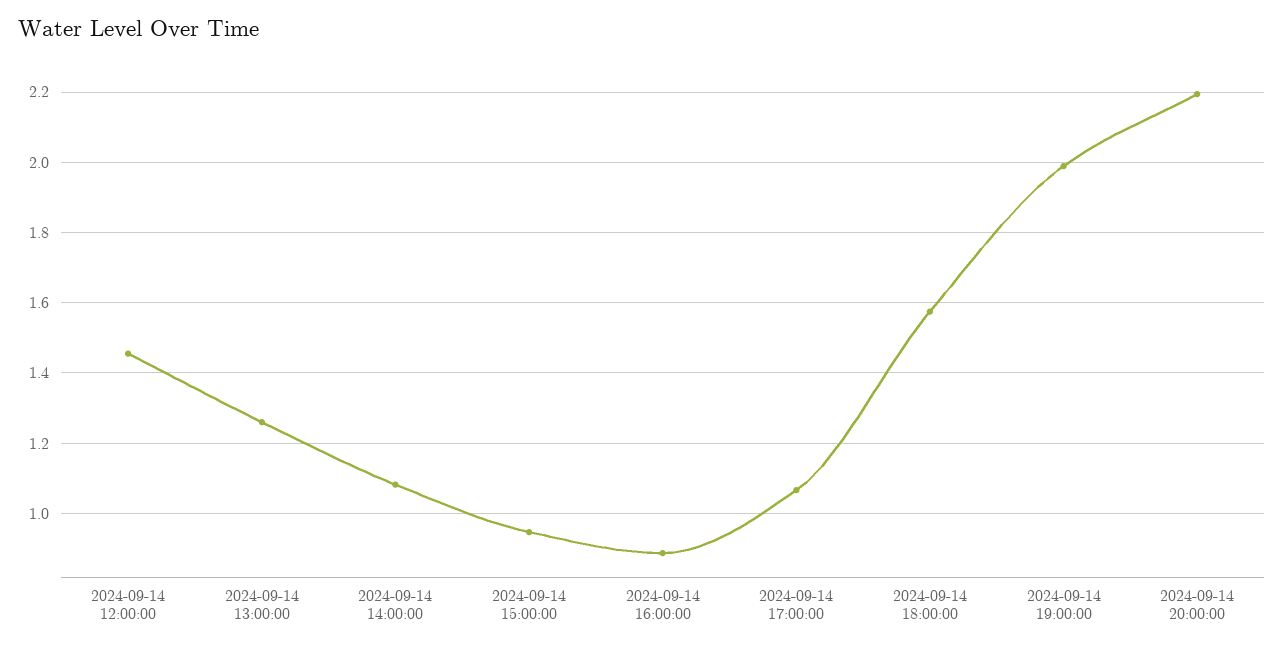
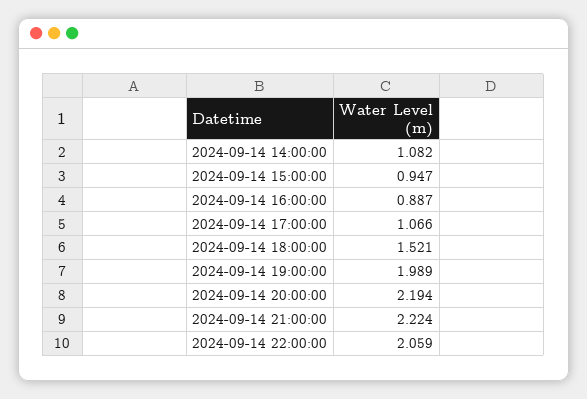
2024-09-14 12:00:00: 1.46 -> none
2024-09-14 13:00:00: 1.26 -> none
2024-09-14 18:00:00: 1.58 -> 1.521
2024-09-14 21:00:00: none -> 2.224
2024-09-14 22:00:00: none -> 2.059

